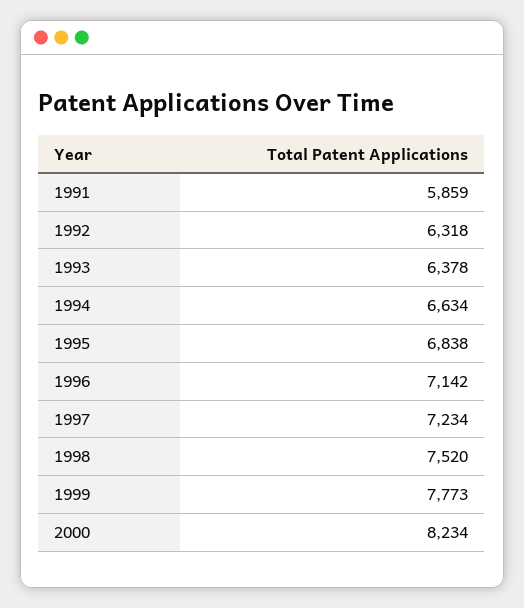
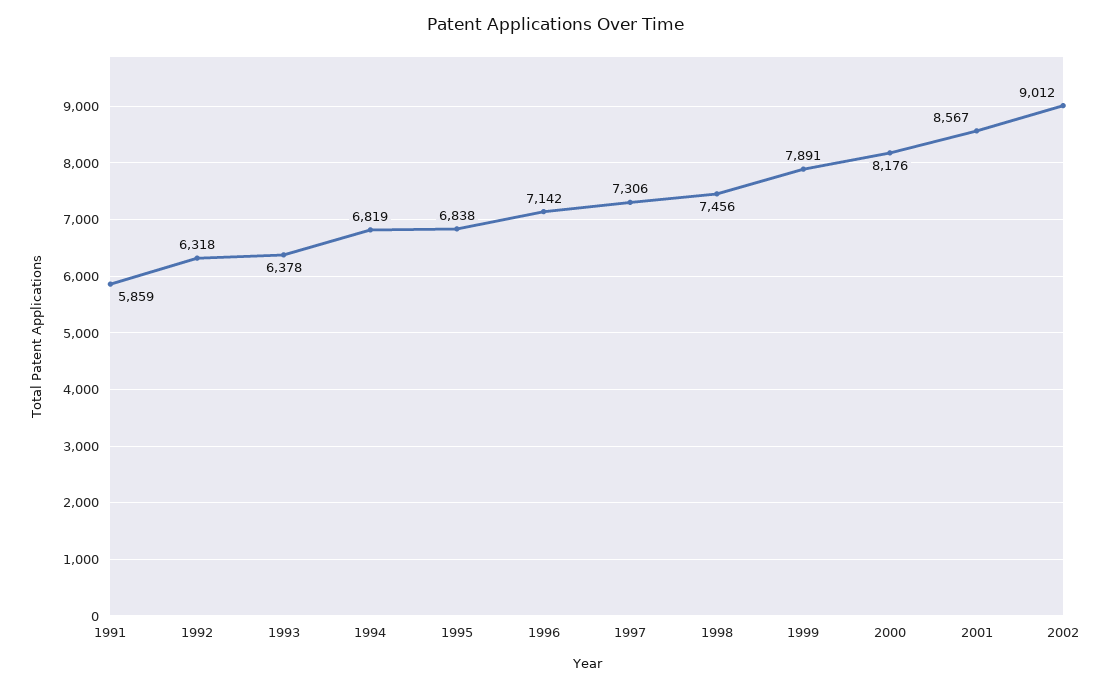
1994: 6634 -> 6819
1997: 7234 -> 7306
1998: 7520 -> 7456
1999: 7773 -> 7891
2000: 8234 -> 8176
2001: none -> 8567
2002: none -> 9012

